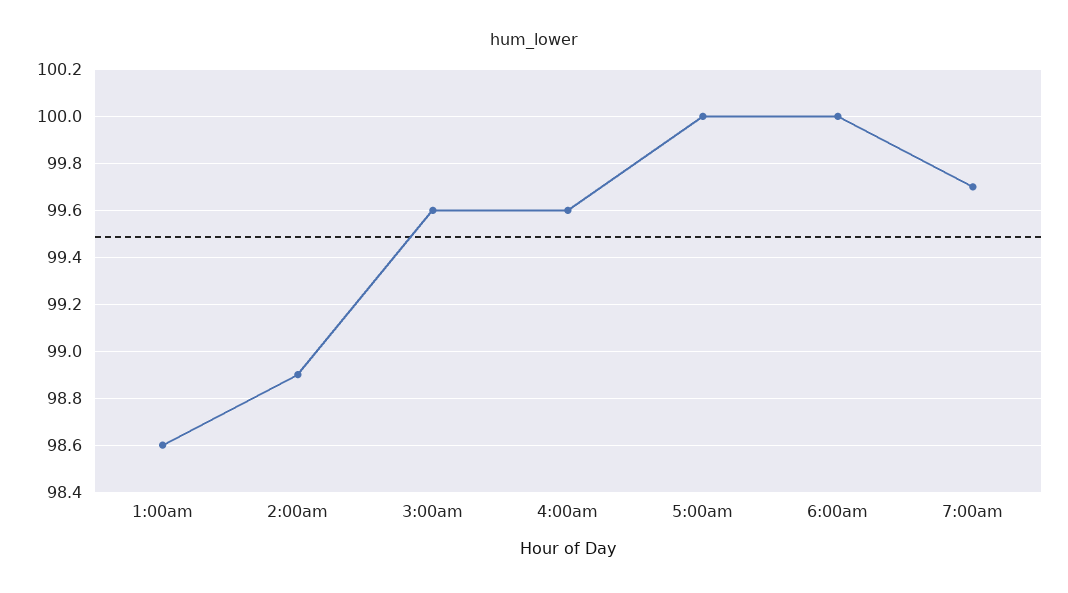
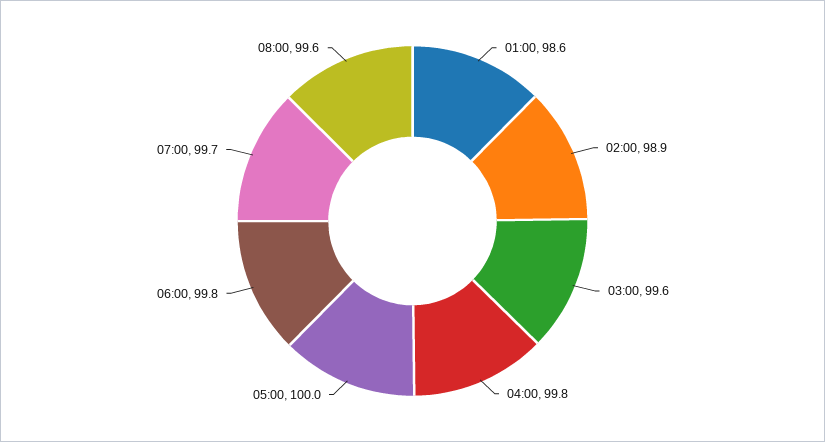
4:00am: 99.6 -> 99.8
6:00am: 100 -> 99.8
08:00: none -> 99.6

